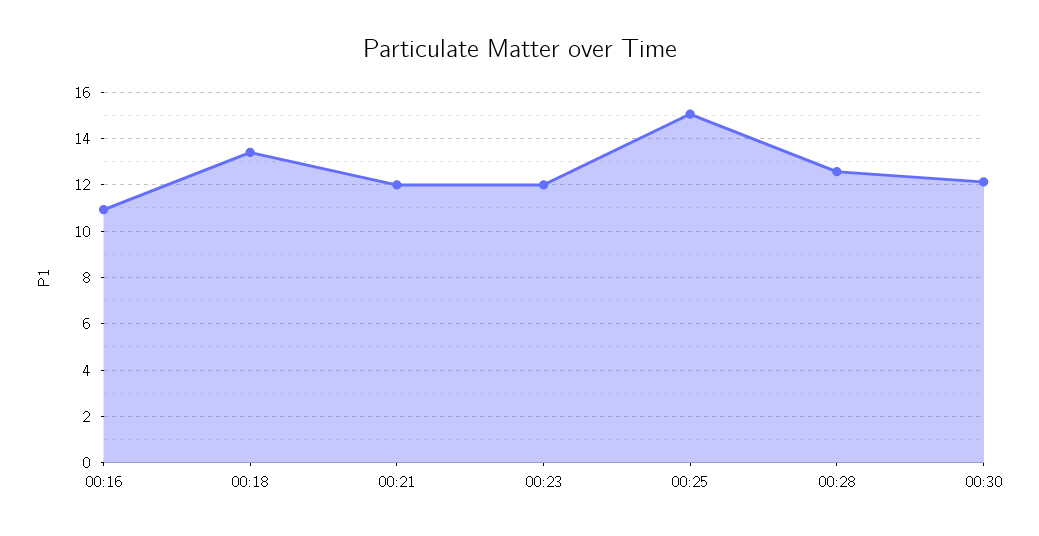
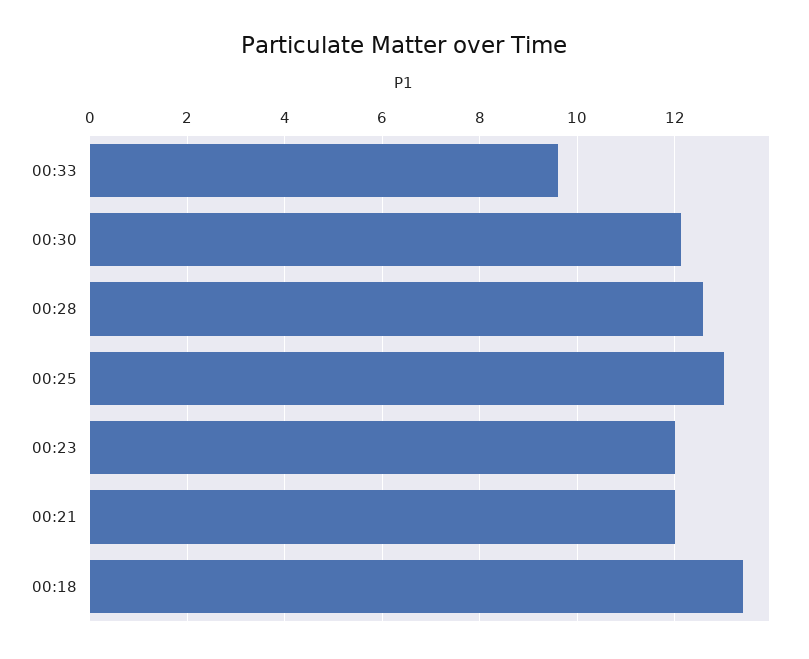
00:16: 11 -> none
00:25: 15 -> 13
00:33: none -> 9.6

